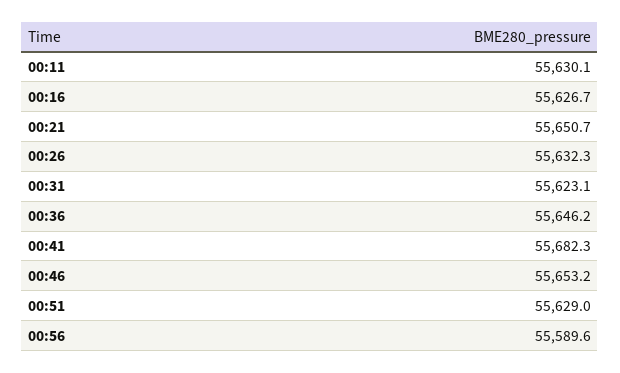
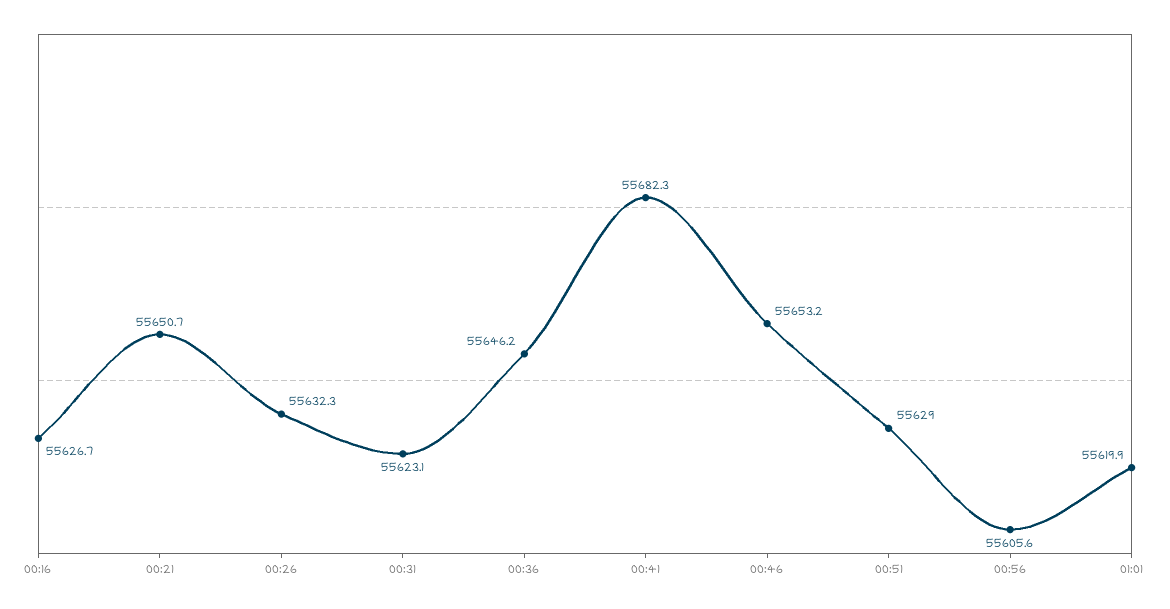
00:11: 55630.1 -> none
00:56: 55589.6 -> 55605.6
01:01: none -> 55619.9

